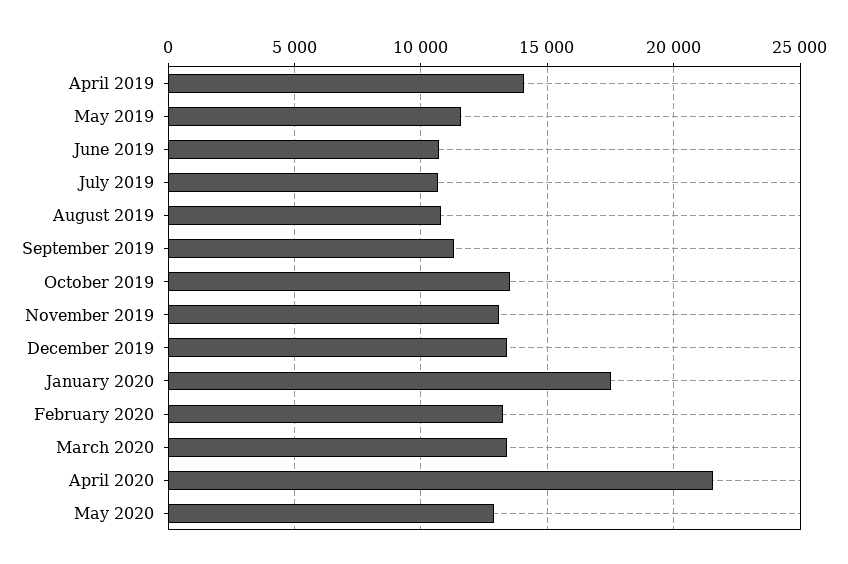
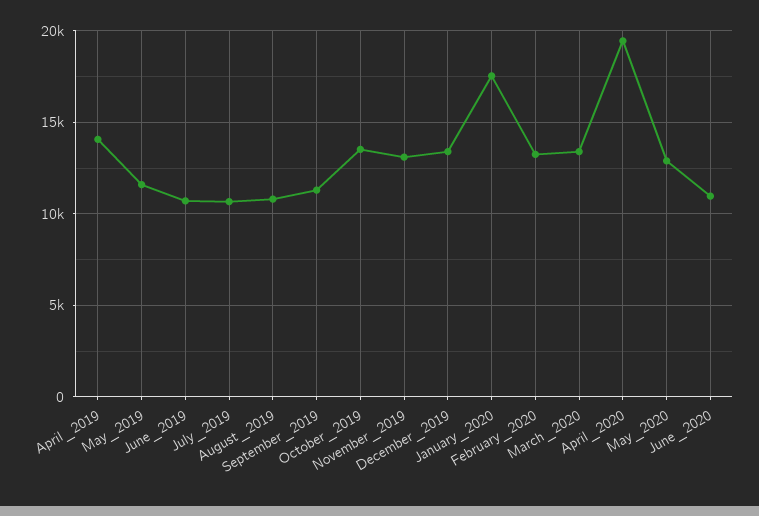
April 2020: 21500 -> 19500
June_2020: none -> 11000

